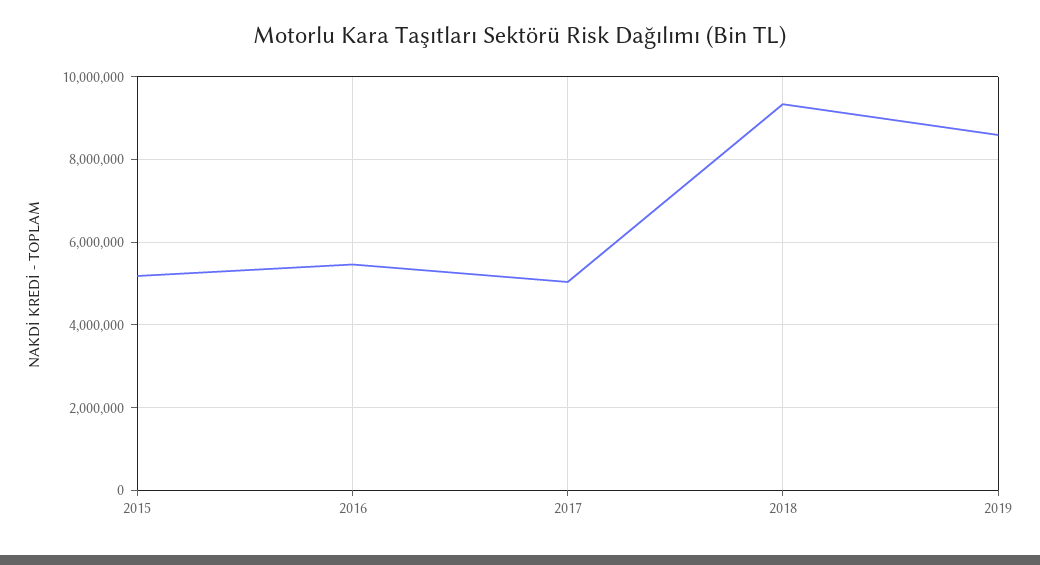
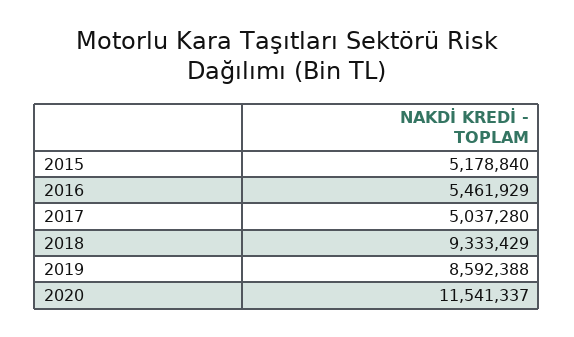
2020: none -> 11541337

